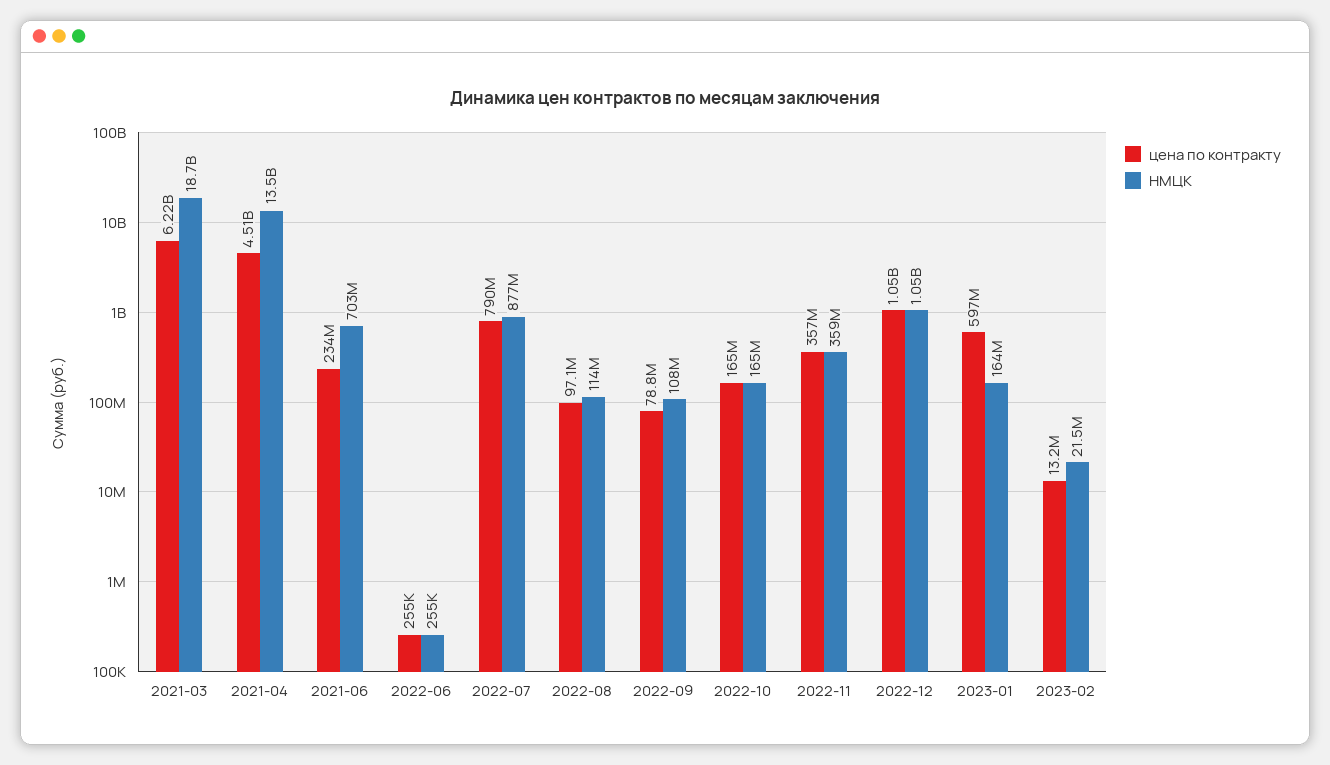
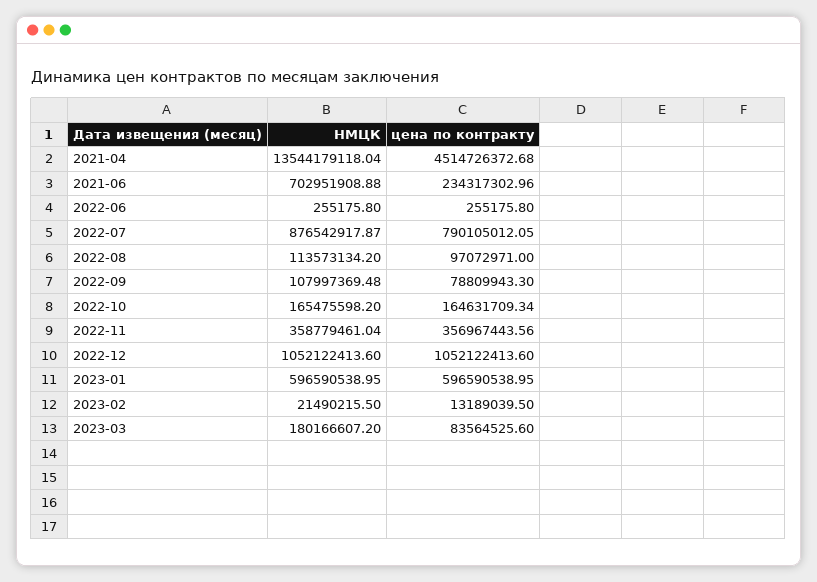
цена по контракту, 2021-03: 6220000000 -> none
НМЦК, 2021-03: 18700000000 -> none
НМЦК, 2023-01: 164000000 -> 596590538.95
НМЦК, 2023-03: none -> 180166607.2
цена по контракту, 2023-03: none -> 83564525.6

